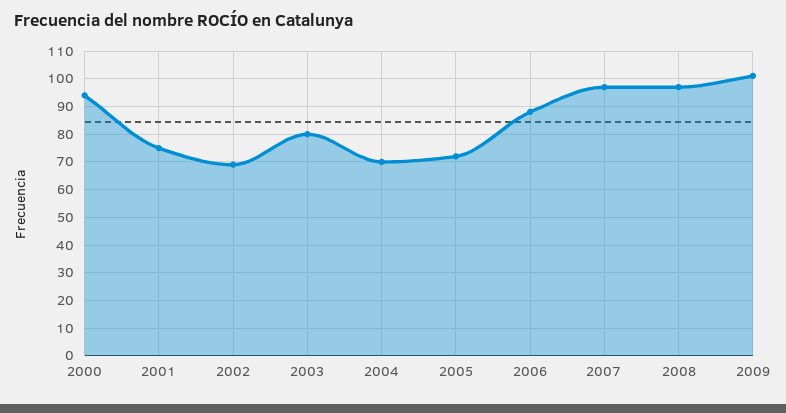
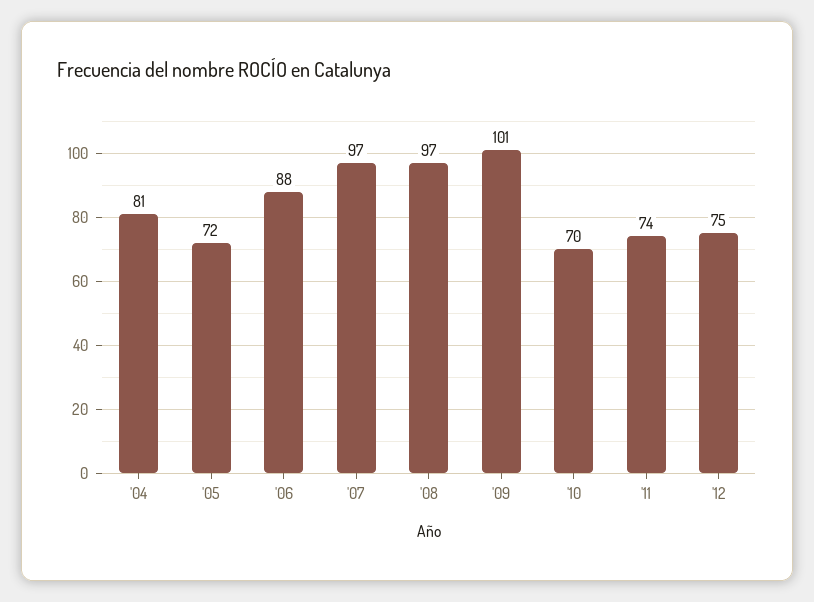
2000: 95 -> none
2001: 75 -> none
2002: 70 -> none
2003: 80 -> none
2004: 70 -> 81
'10: none -> 70
'11: none -> 74
'12: none -> 75

